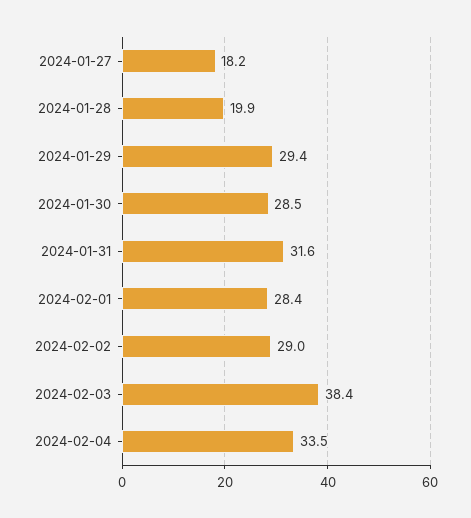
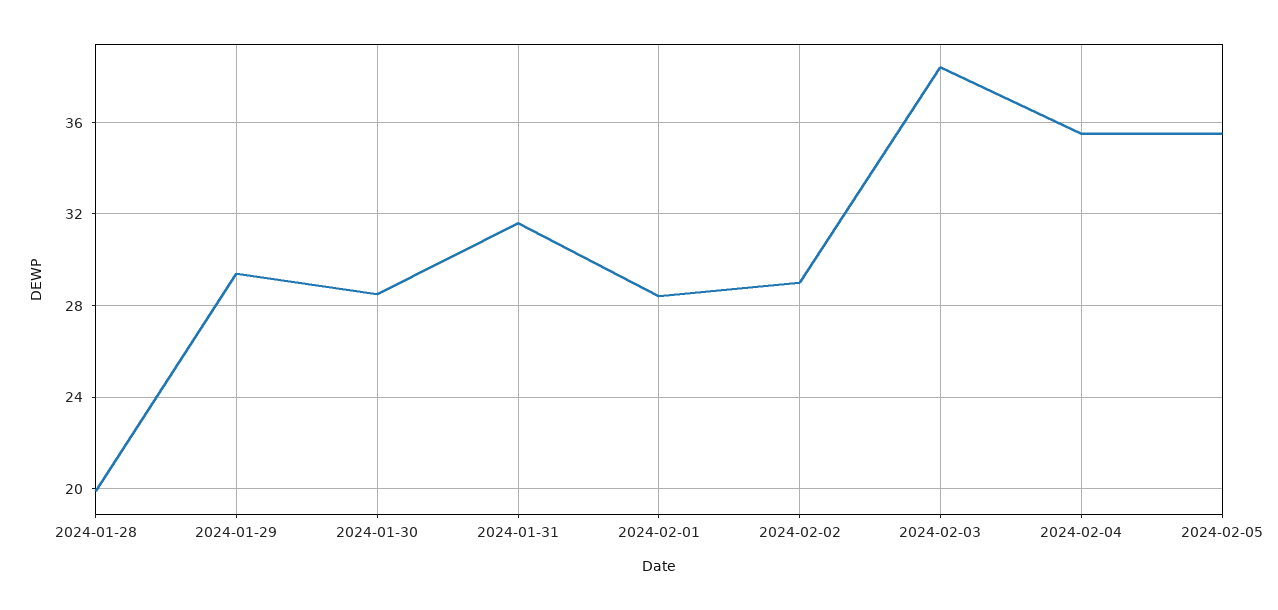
2024-01-27: 18.2 -> none
2024-02-04: 33.5 -> 35.5
2024-02-05: none -> 35.5

